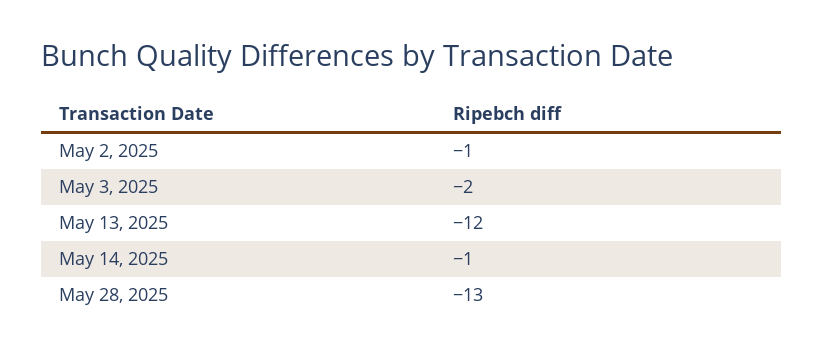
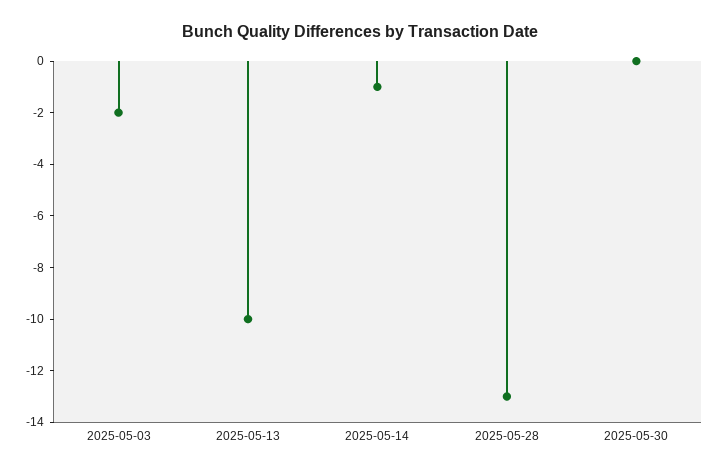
May 2, 2025: -1 -> none
May 13, 2025: -12 -> -10
2025-05-30: none -> 0

